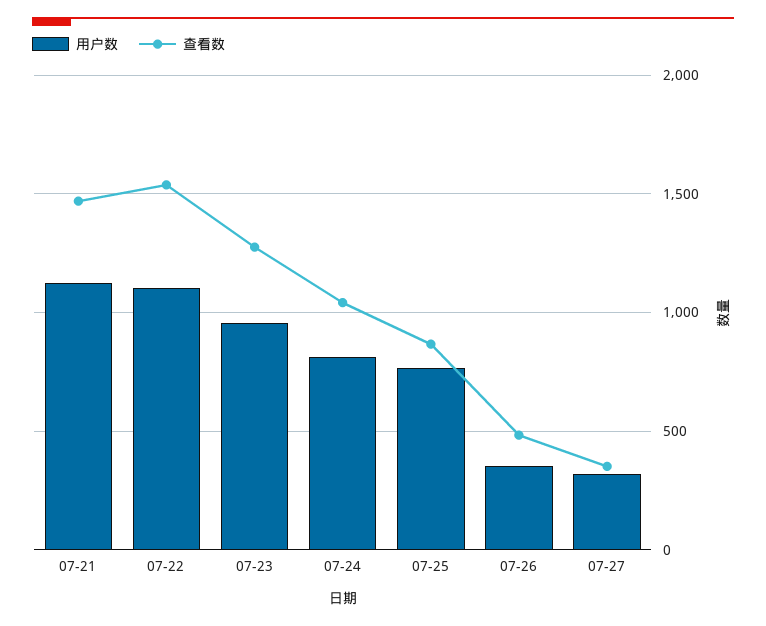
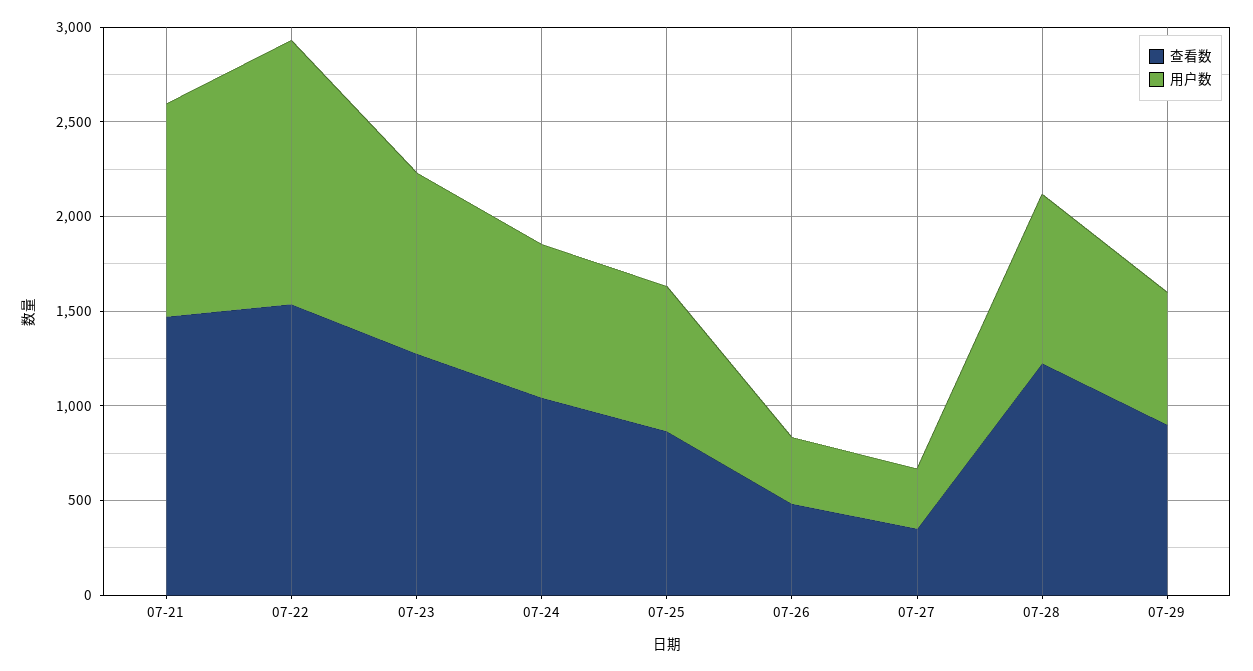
用户数, 07-22: 1100 -> 1400
查看数, 07-28: none -> 1200
用户数, 07-28: none -> 900
查看数, 07-29: none -> 900
用户数, 07-29: none -> 700

